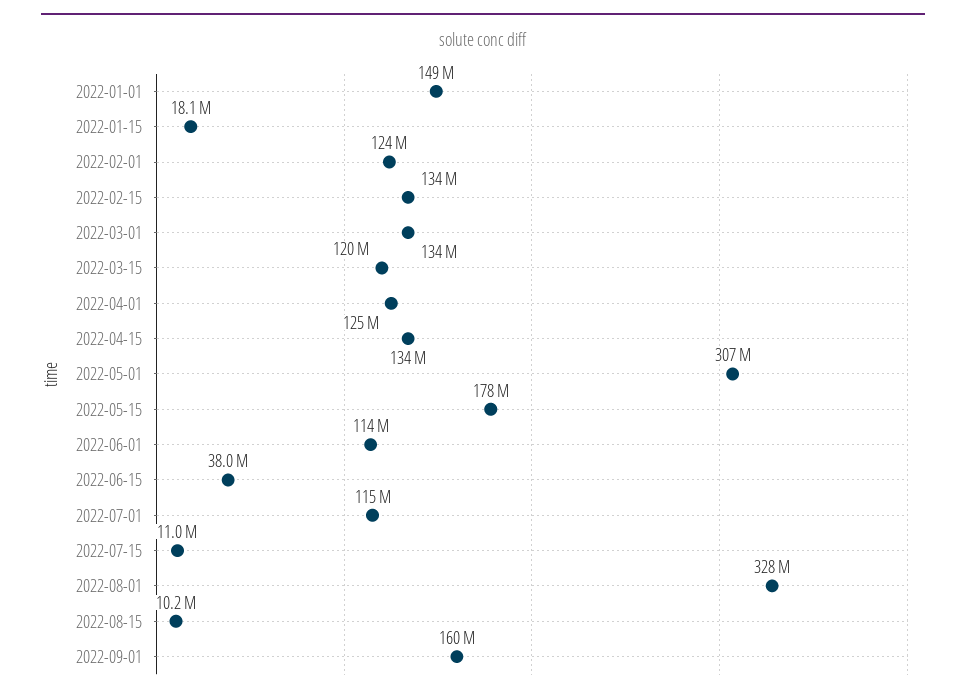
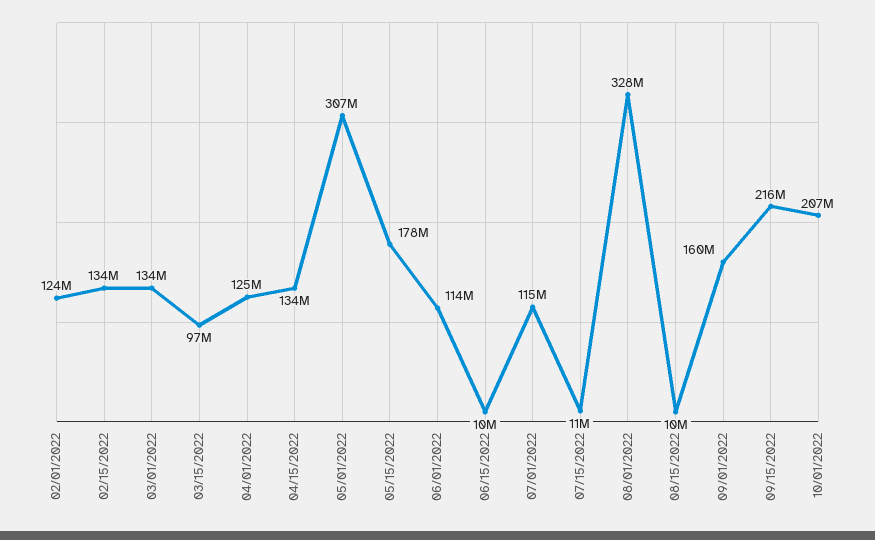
2022-01-01: 149000000 -> none
2022-01-15: 18100000 -> none
2022-03-15: 120000000 -> 97000000
2022-06-15: 38000000 -> 10000000
09/15/2022: none -> 216000000
10/01/2022: none -> 207000000

